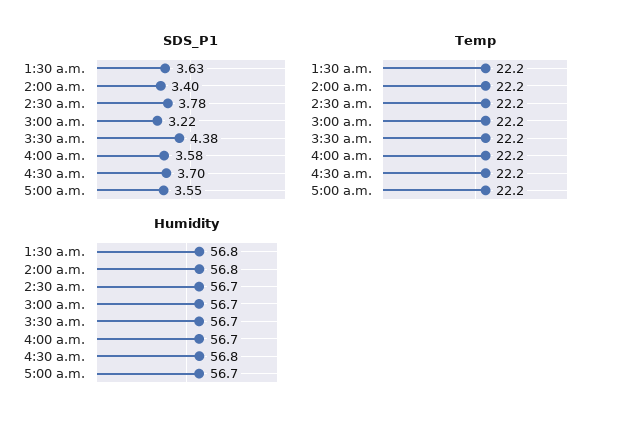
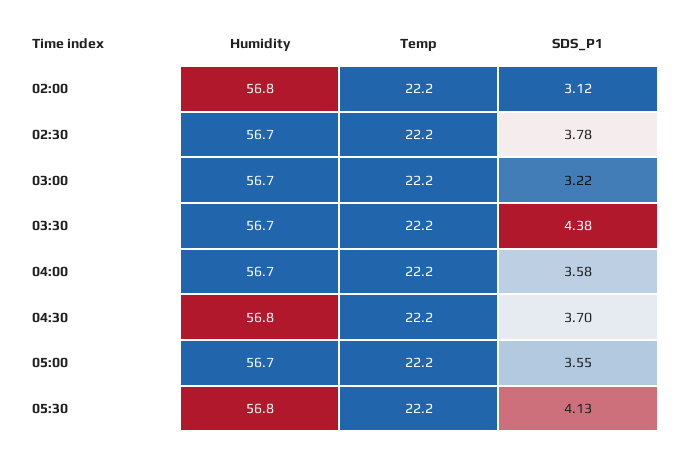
SDS_P1, 1:30 a.m.: 3.63 -> none
SDS_P1, 2:00 a.m.: 3.4 -> 3.12
Temp, 1:30 a.m.: 22.2 -> none
Humidity, 1:30 a.m.: 56.8 -> none
Humidity, 05:30: none -> 56.8
Temp, 05:30: none -> 22.2
SDS_P1, 05:30: none -> 4.13

